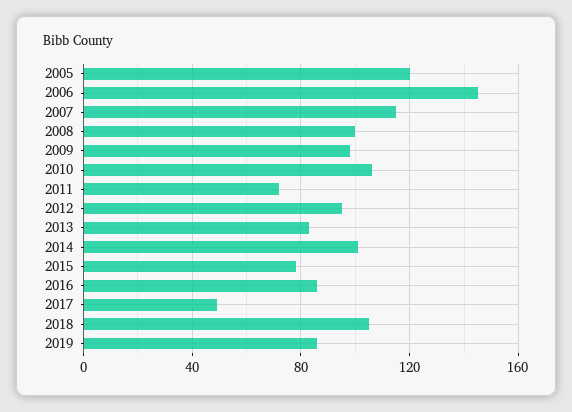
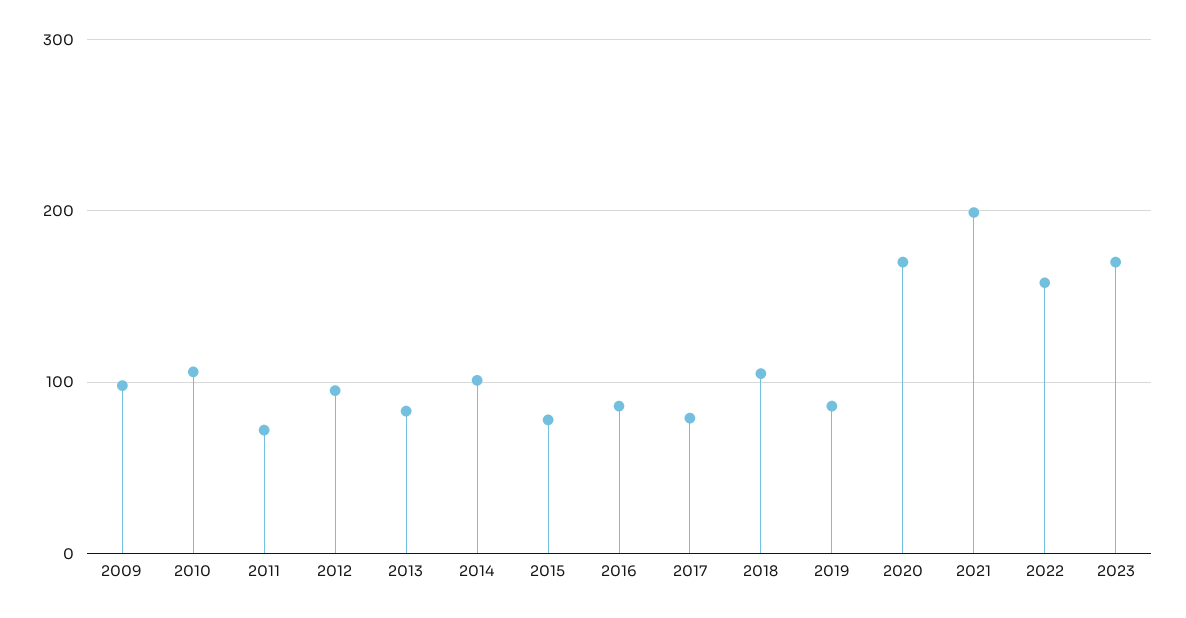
2005: 120 -> none
2006: 145 -> none
2007: 115 -> none
2008: 100 -> none
2017: 50 -> 80
2020: none -> 170
2021: none -> 200
2022: none -> 160
2023: none -> 170

